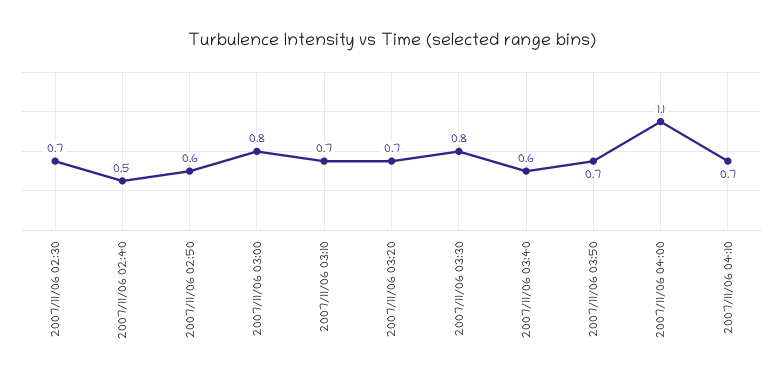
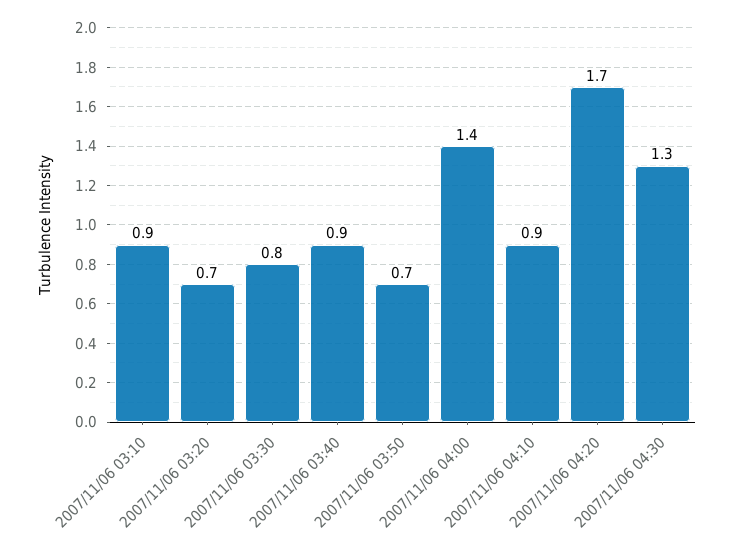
2007/11/06 02:30: 0.7 -> none
2007/11/06 02:40: 0.5 -> none
2007/11/06 02:50: 0.6 -> none
2007/11/06 03:00: 0.8 -> none
2007/11/06 03:10: 0.7 -> 0.9
2007/11/06 03:40: 0.6 -> 0.9
2007/11/06 04:00: 1.1 -> 1.4
2007/11/06 04:10: 0.7 -> 0.9
2007/11/06 04:20: none -> 1.7
2007/11/06 04:30: none -> 1.3

